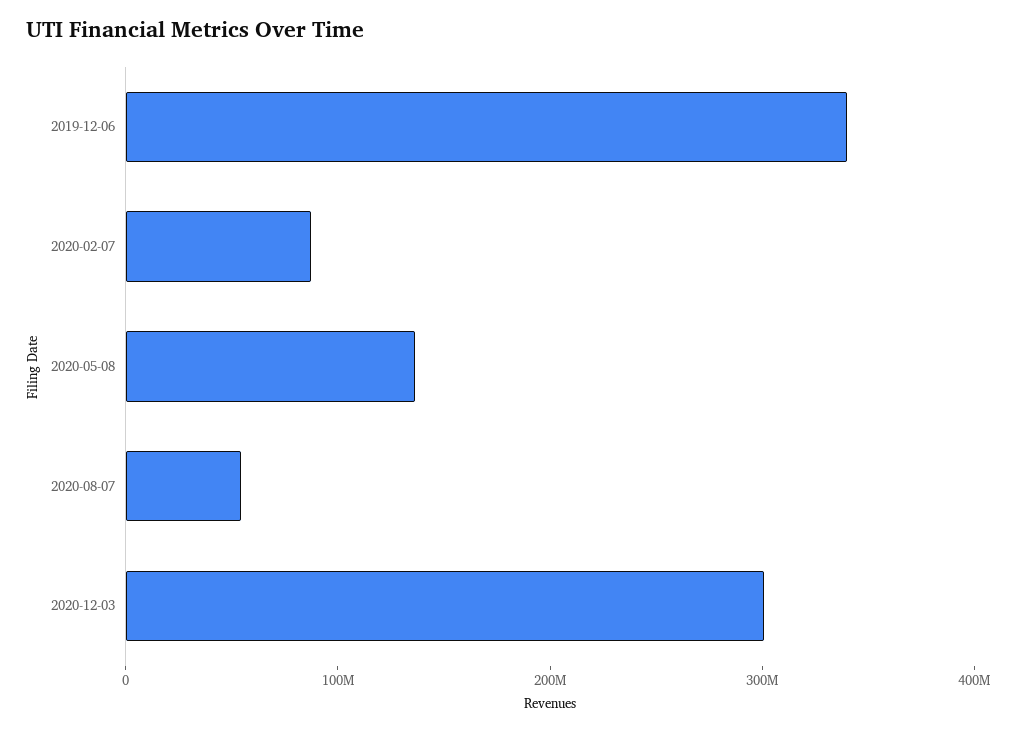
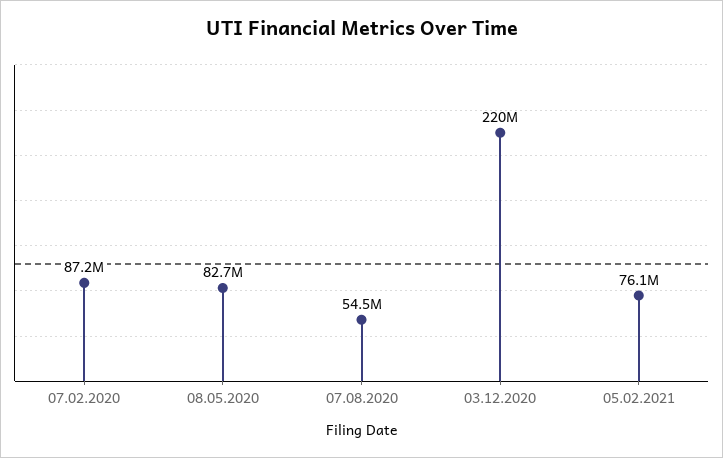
2019-12-06: 340000000 -> none
2020-05-08: 140000000 -> 82700000
2020-12-03: 300000000 -> 220000000
05.02.2021: none -> 76100000

